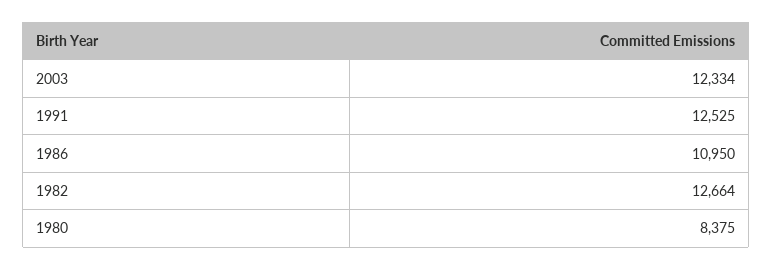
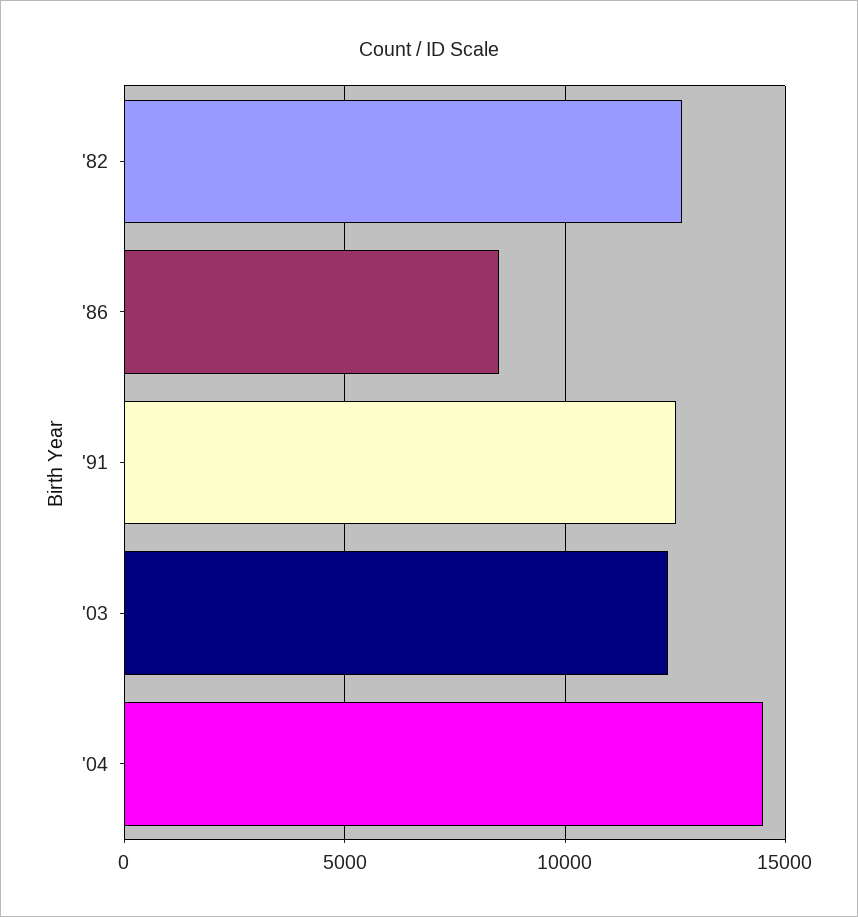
1986: 10950 -> 8500
1980: 8375 -> none
'04: none -> 14500

